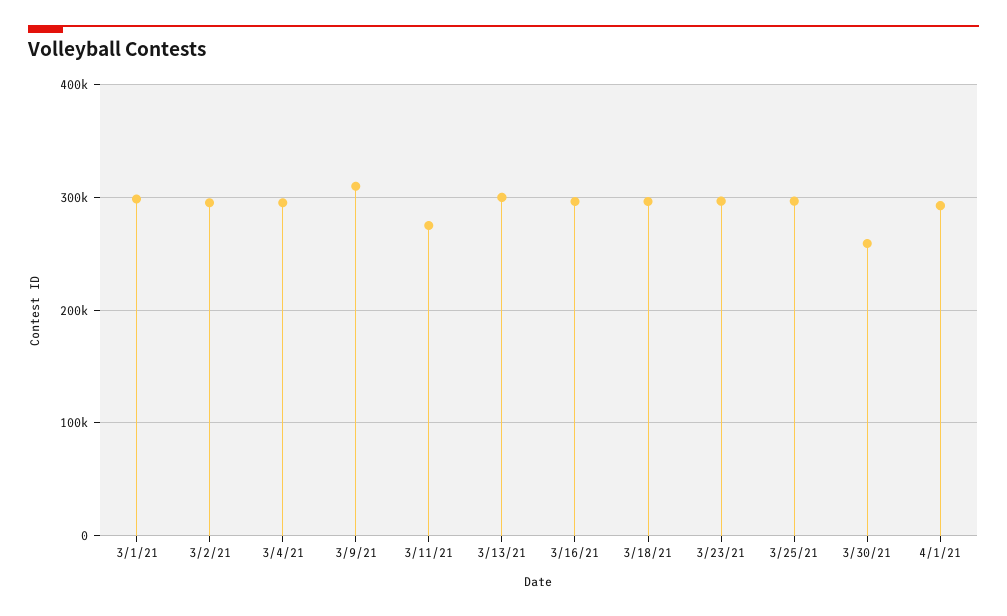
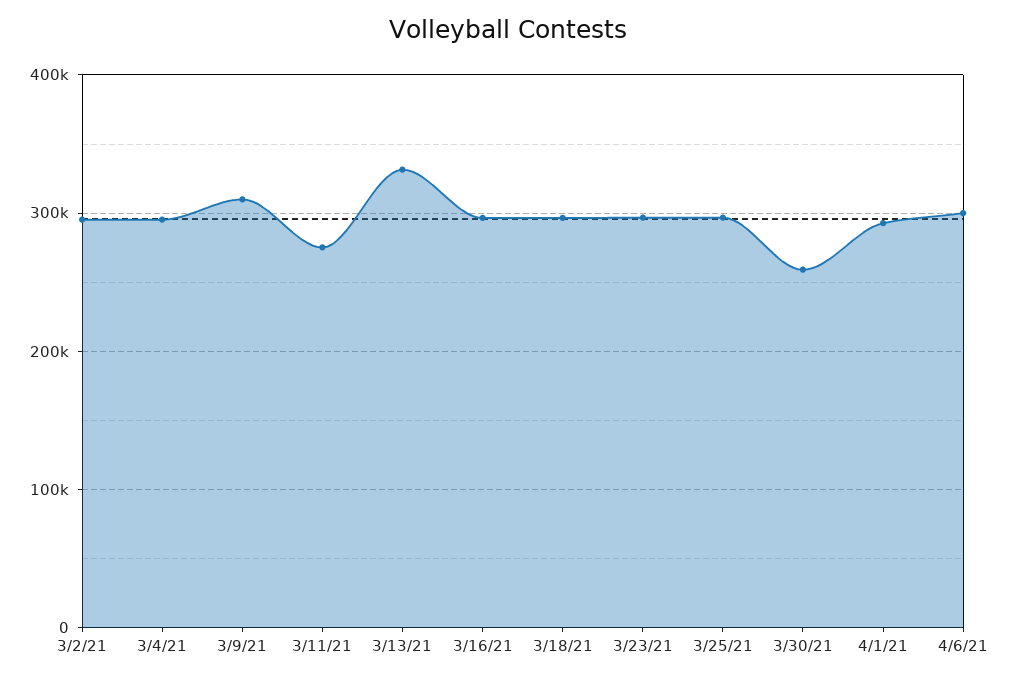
3/1/21: 300000 -> none
3/13/21: 300000 -> 330000
4/6/21: none -> 300000

